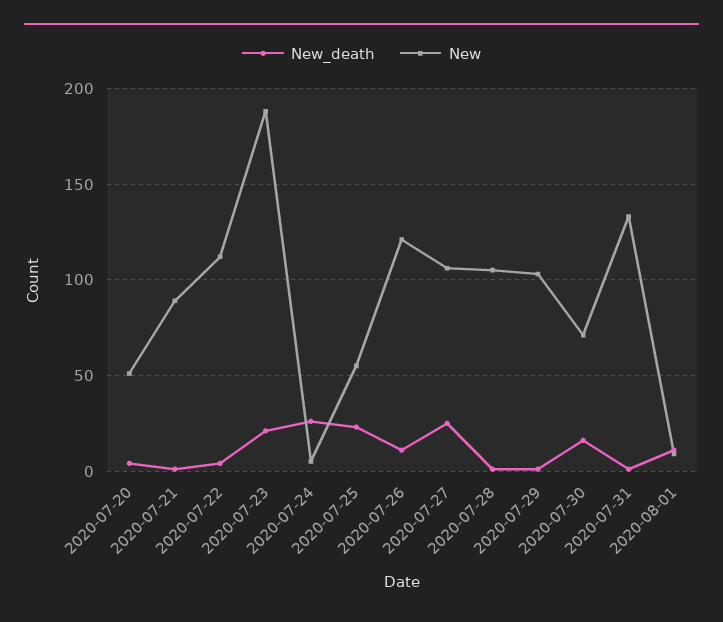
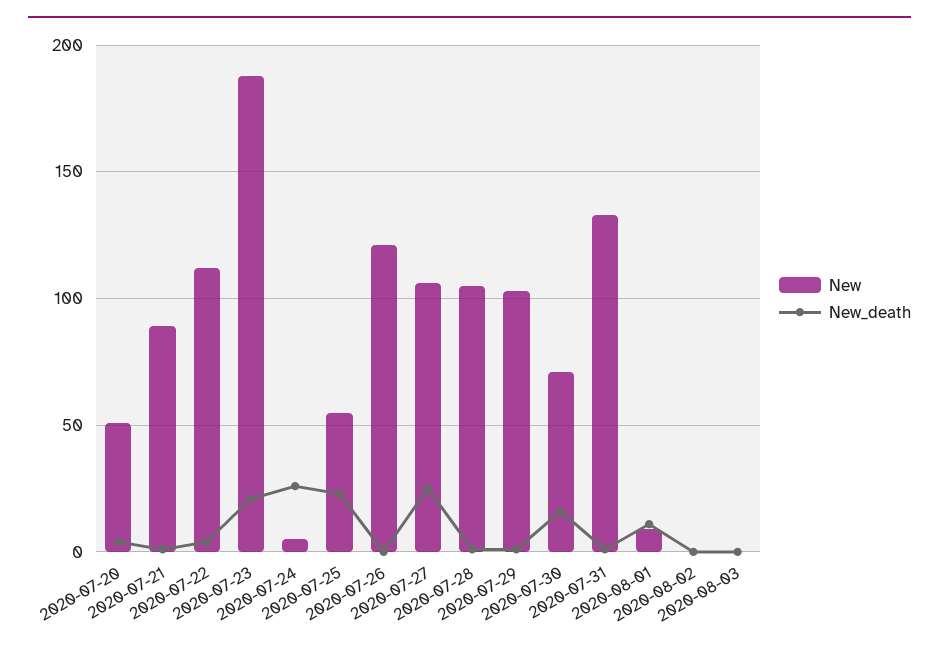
New_death, 2020-07-26: 10 -> 0
New, 2020-08-02: none -> 0
New_death, 2020-08-02: none -> 0
New, 2020-08-03: none -> 0
New_death, 2020-08-03: none -> 0

